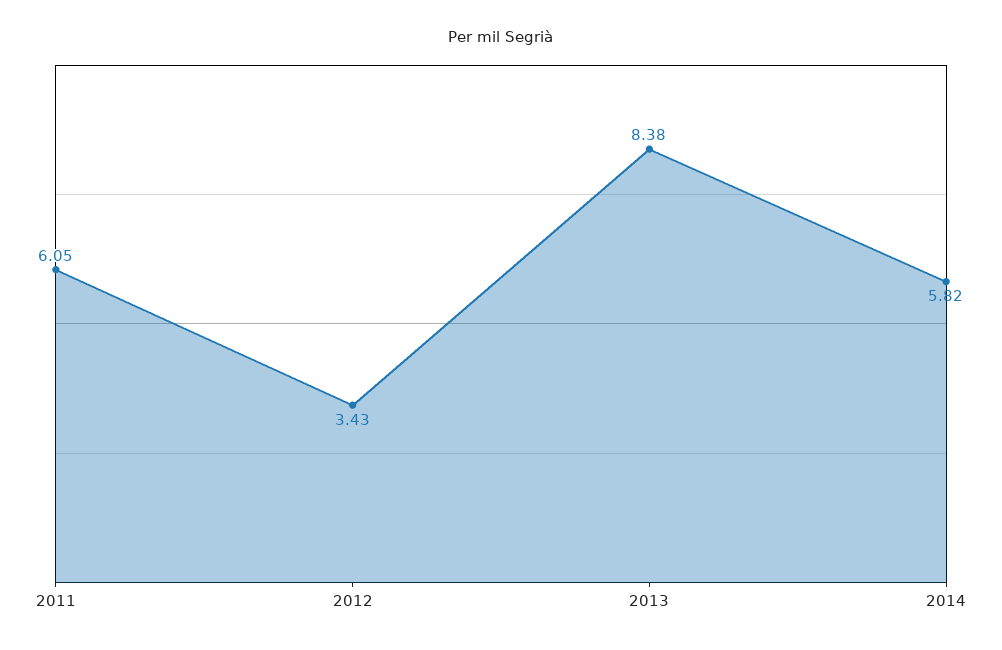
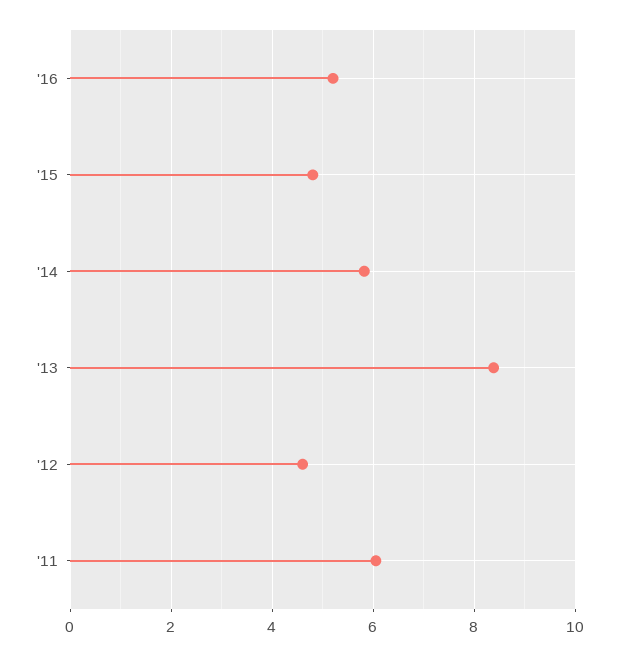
2012: 3.43 -> 4.6
'16: none -> 5.2
'15: none -> 4.8

